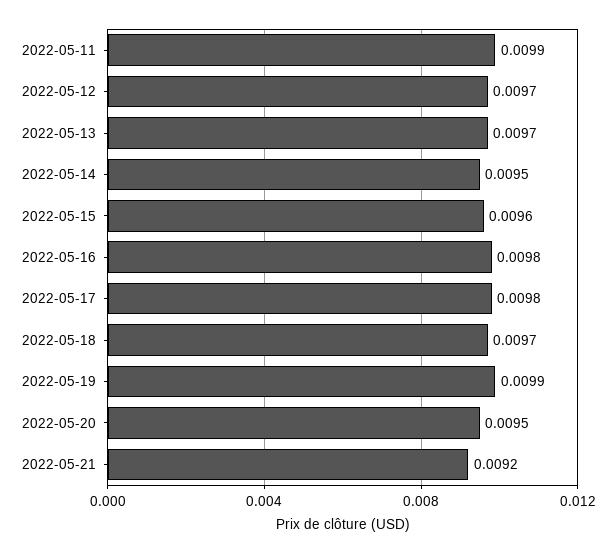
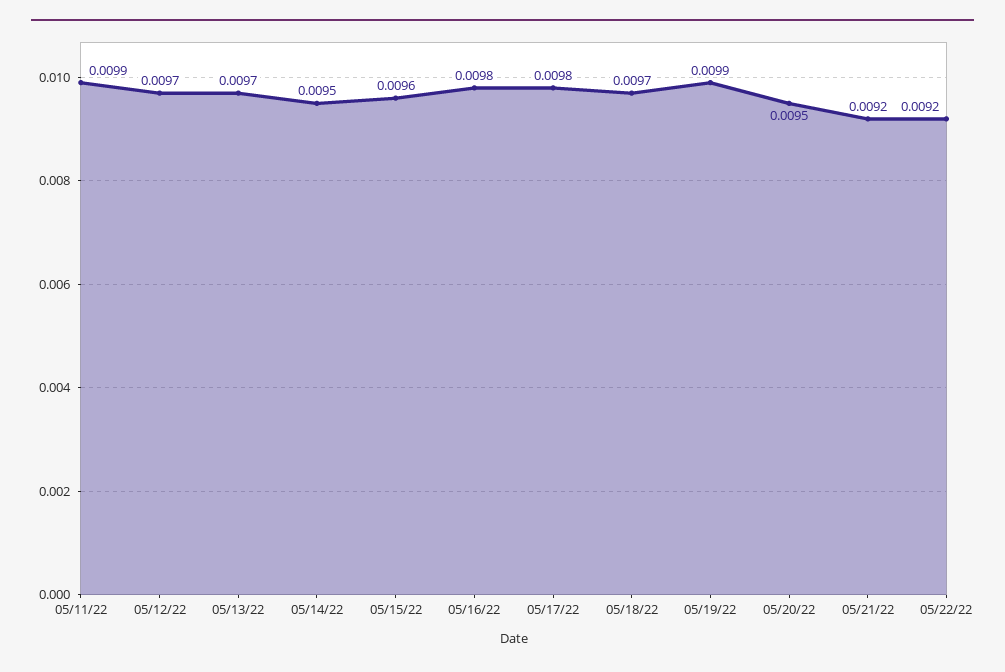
05/22/22: none -> 0.0092

